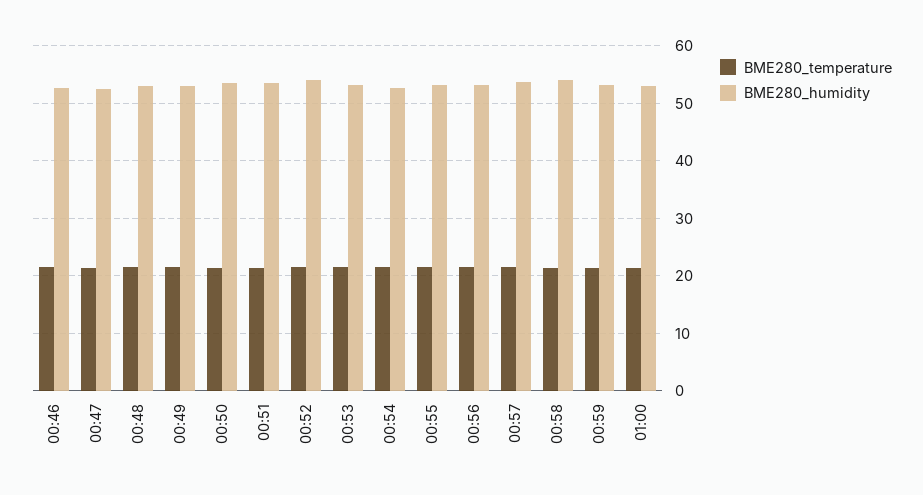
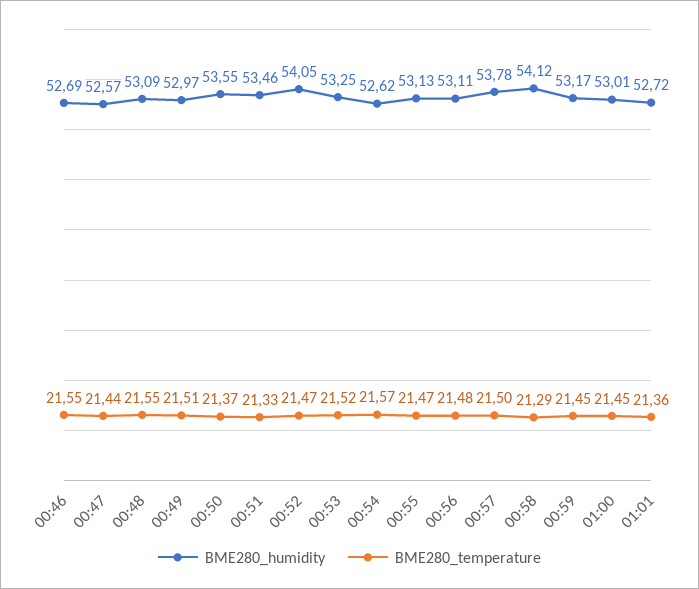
BME280_humidity, 01:01: none -> 52.72
BME280_temperature, 01:01: none -> 21.36

